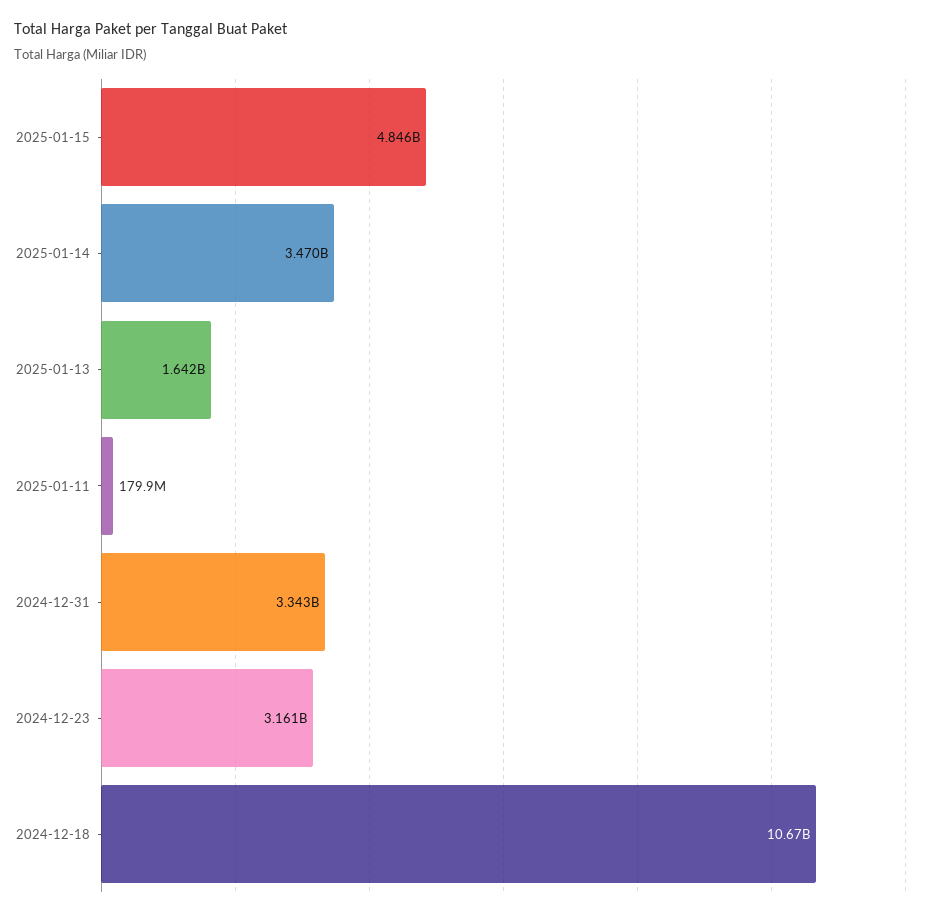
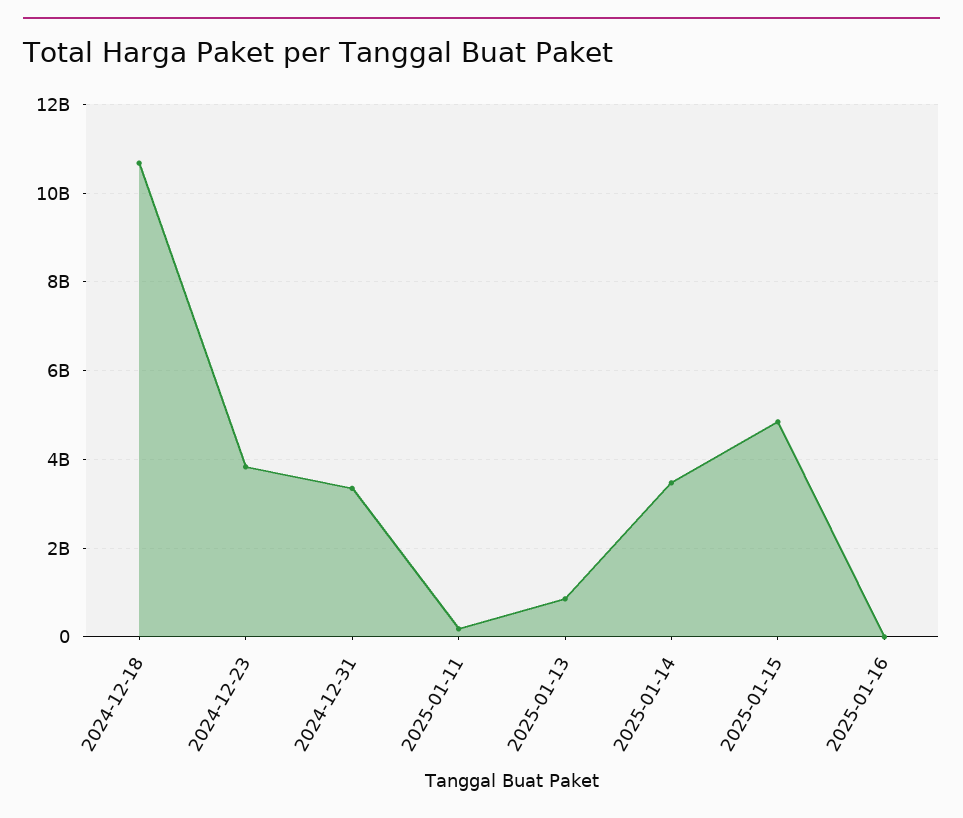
2025-01-13: 1642000000 -> 800000000
2024-12-23: 3161000000 -> 3800000000
2025-01-16: none -> 0

